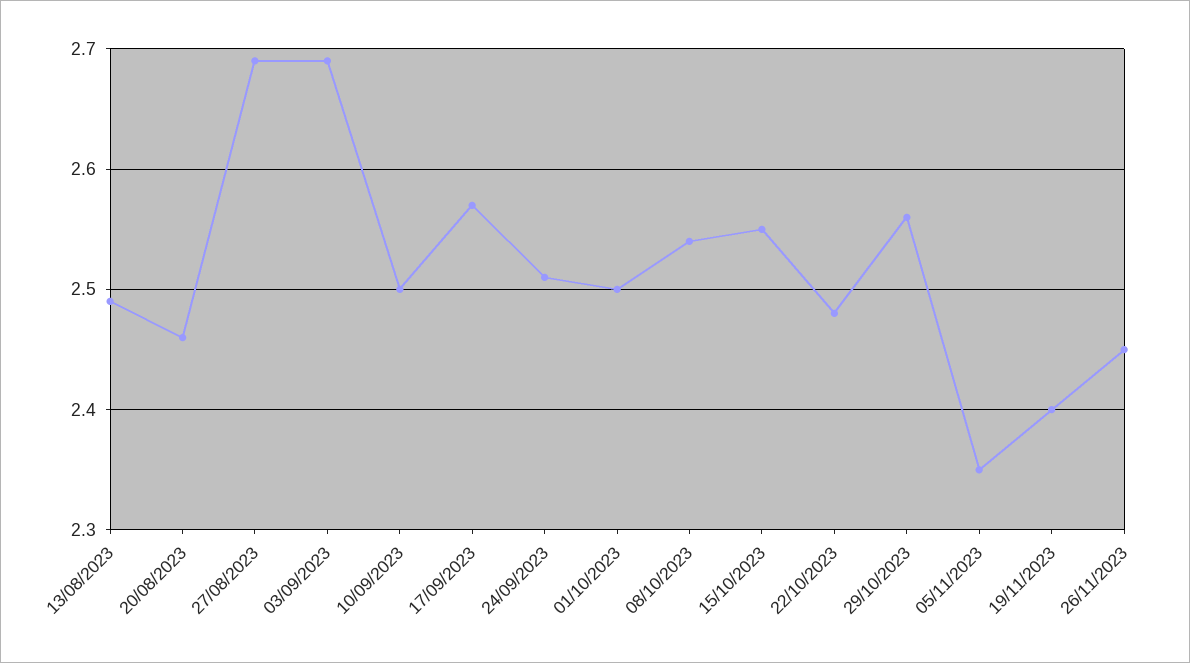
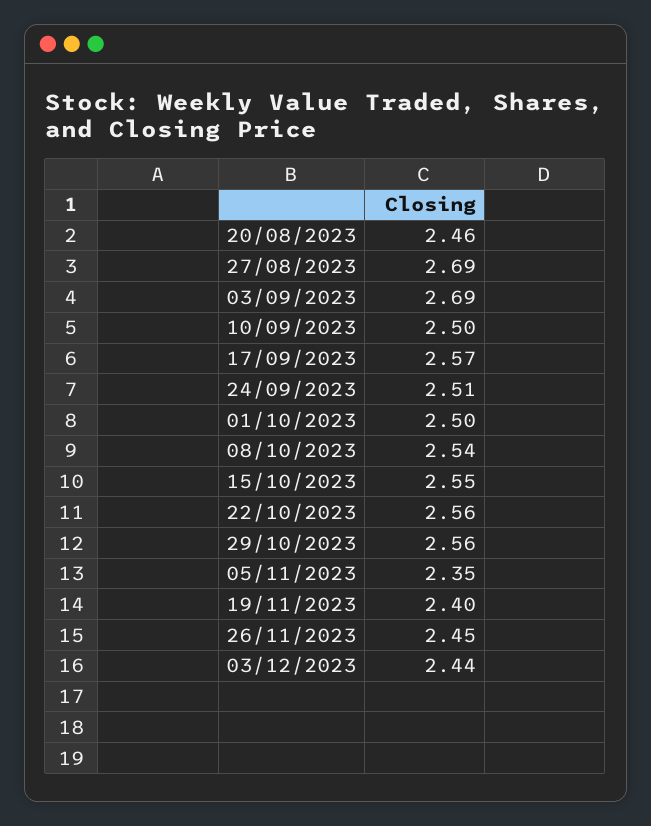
13/08/2023: 2.49 -> none
22/10/2023: 2.48 -> 2.56
03/12/2023: none -> 2.44

